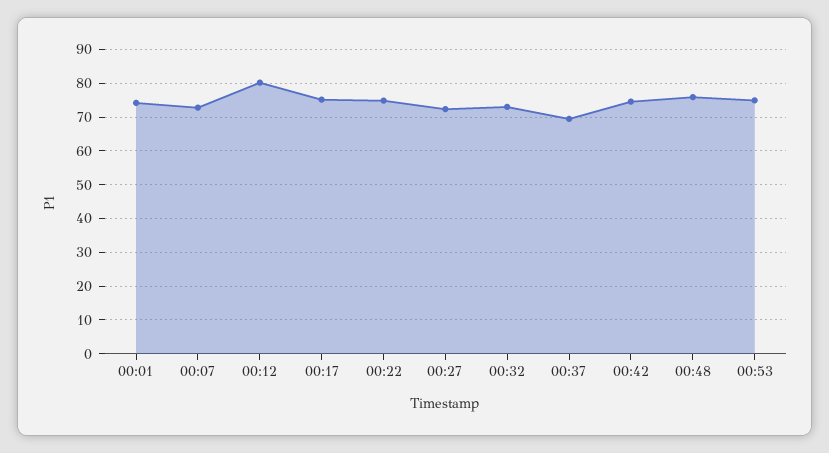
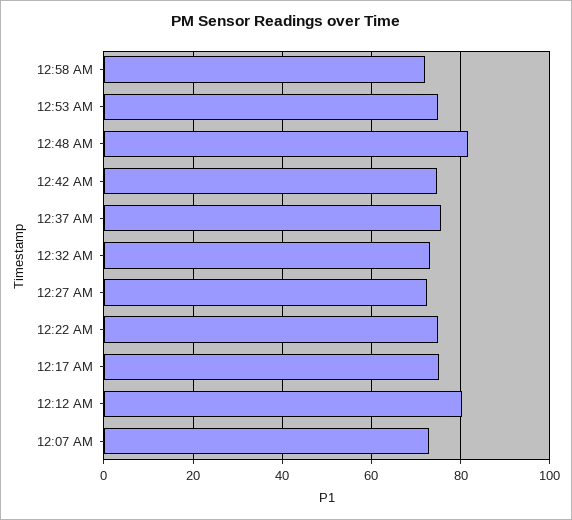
00:01: 74 -> none
00:37: 70 -> 76
00:48: 76 -> 82
12:58 AM: none -> 72

